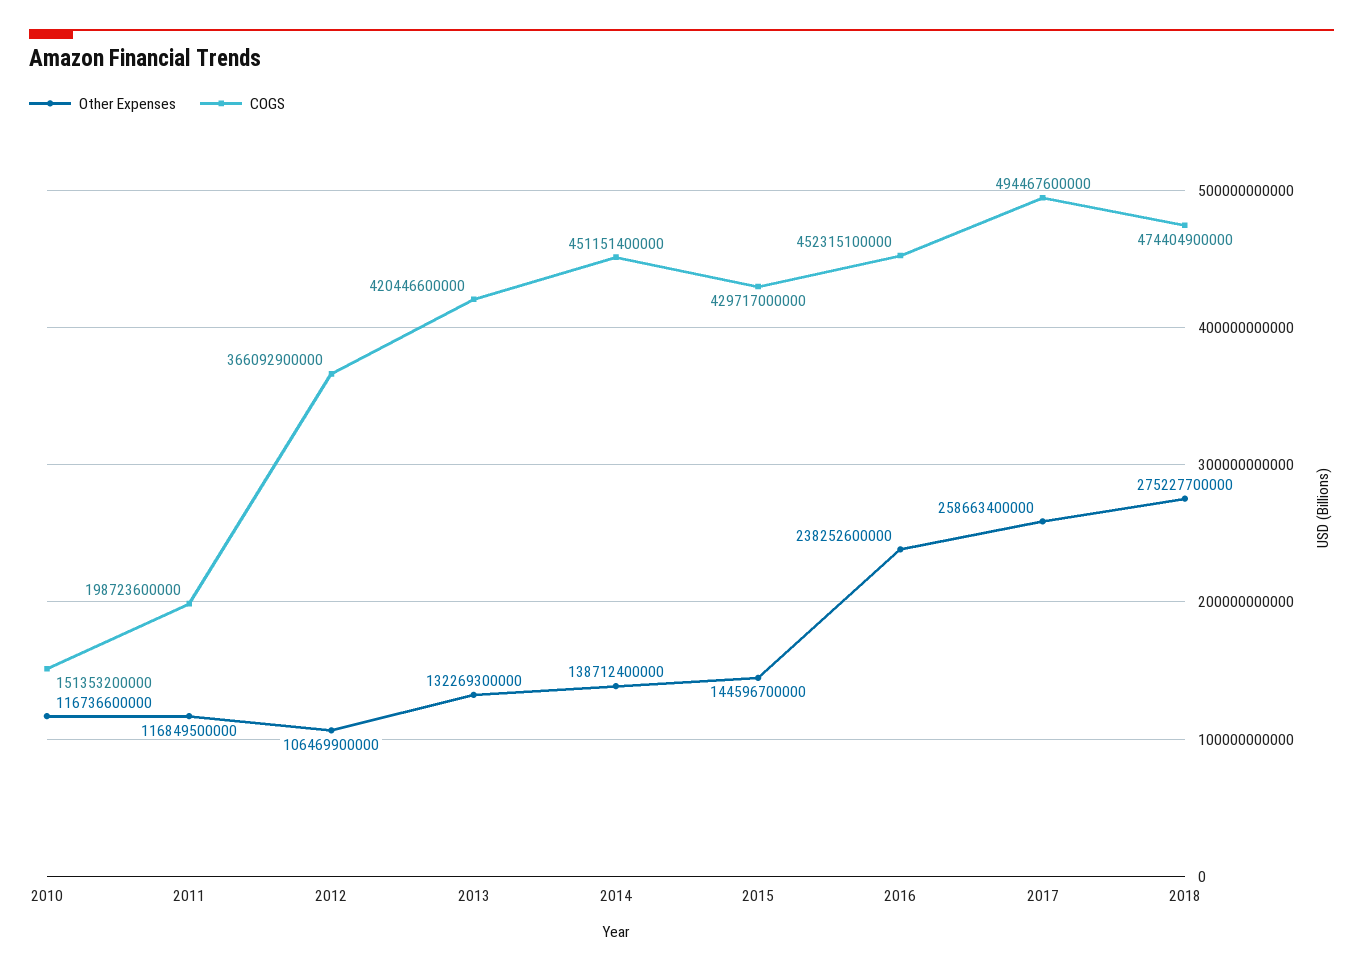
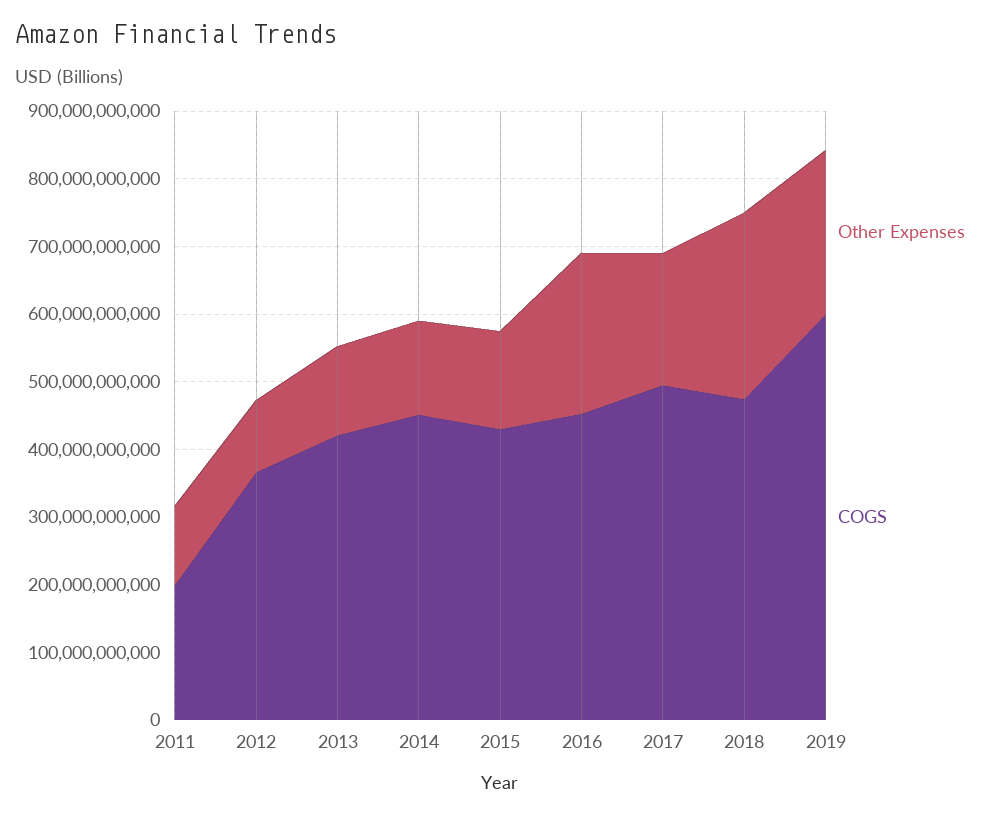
Other Expenses, 2010: 116736600000 -> none
COGS, 2010: 151353200000 -> none
Other Expenses, 2017: 258663400000 -> 200000000000
Other Expenses, 2019: none -> 240000000000
COGS, 2019: none -> 600000000000

